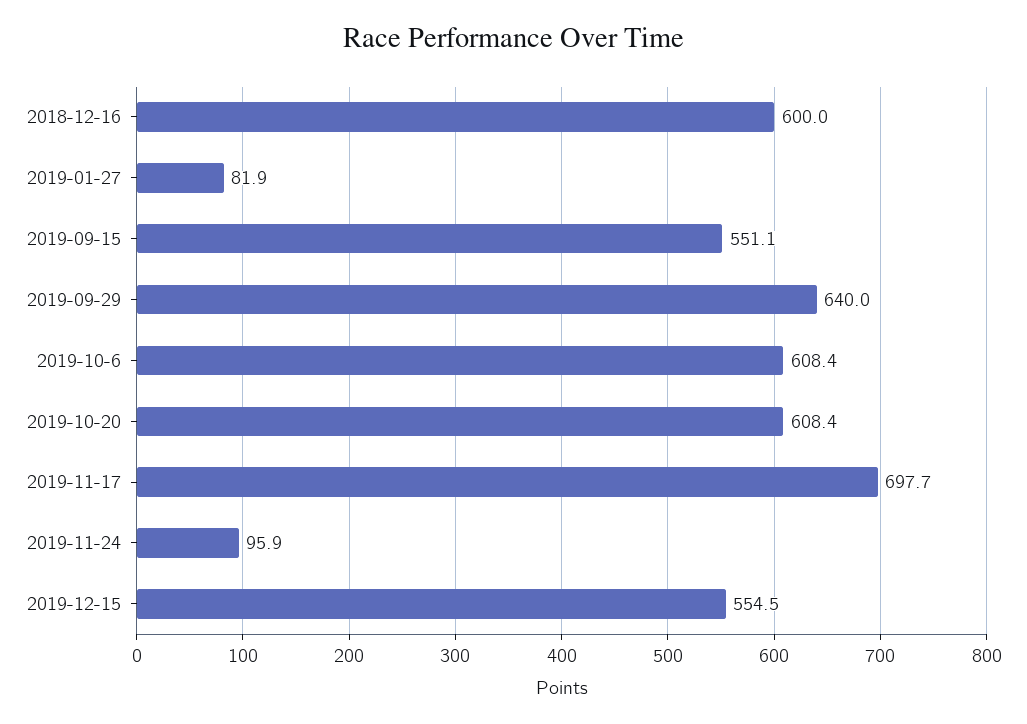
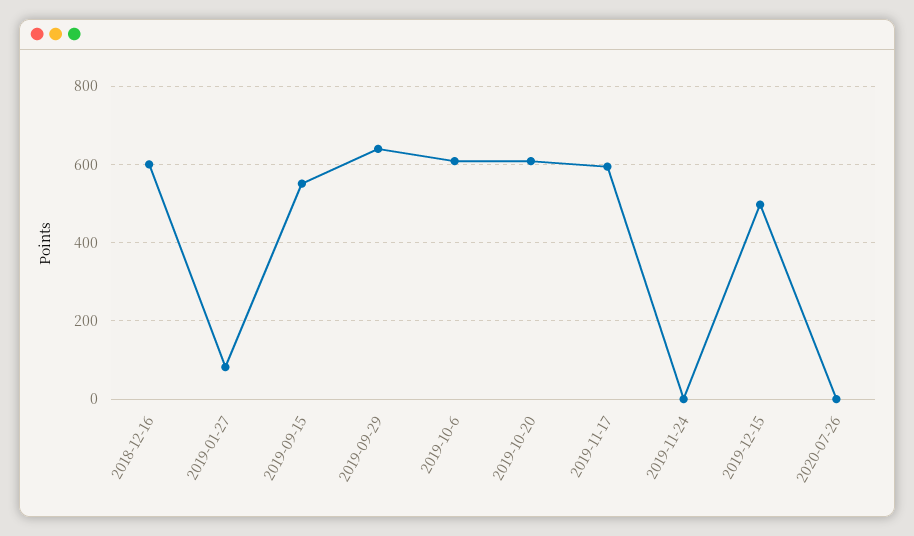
2019-11-17: 697.7 -> 600
2019-11-24: 95.9 -> 0
2019-12-15: 554.5 -> 500
2020-07-26: none -> 0

